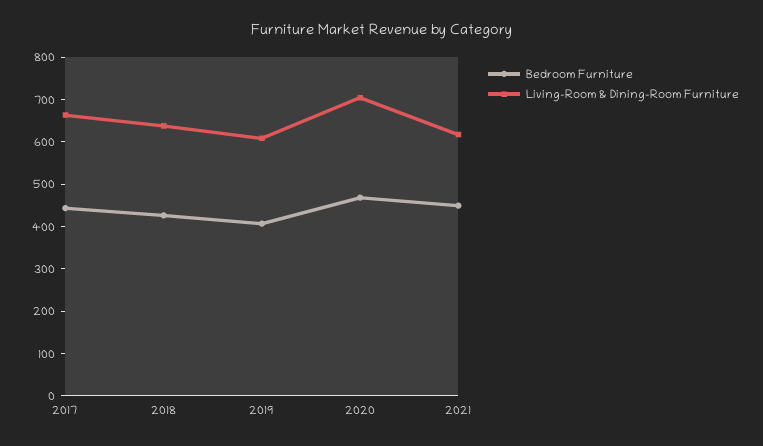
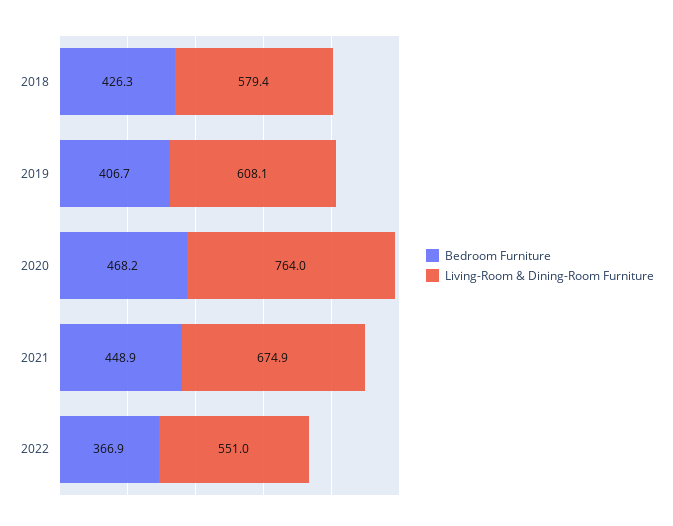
Bedroom Furniture, 2017: 440 -> none
Living-Room & Dining-Room Furniture, 2017: 660 -> none
Living-Room & Dining-Room Furniture, 2018: 640 -> 579.4
Living-Room & Dining-Room Furniture, 2020: 700 -> 764
Living-Room & Dining-Room Furniture, 2021: 620 -> 674.9
Bedroom Furniture, 2022: none -> 366.9
Living-Room & Dining-Room Furniture, 2022: none -> 551

